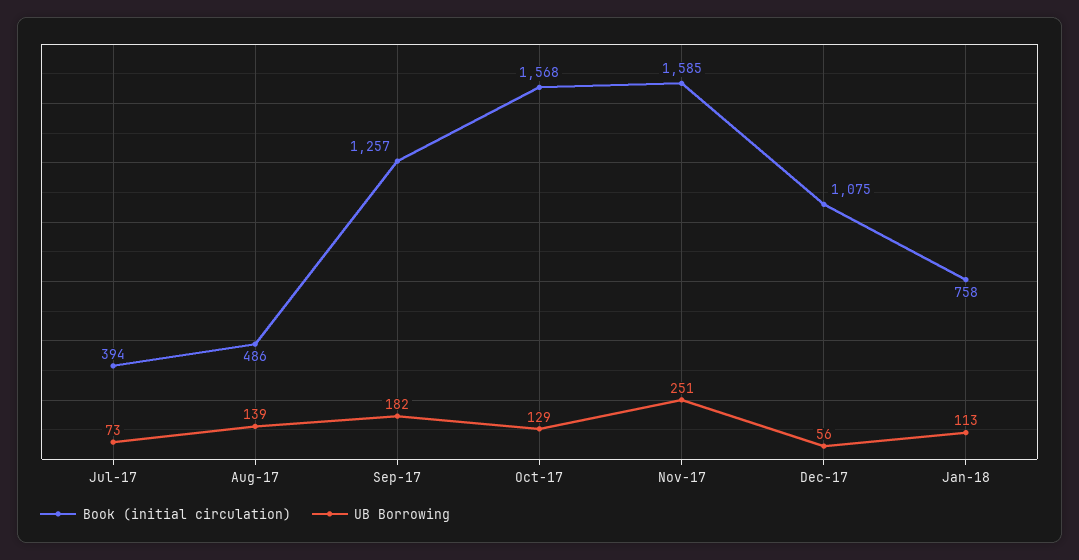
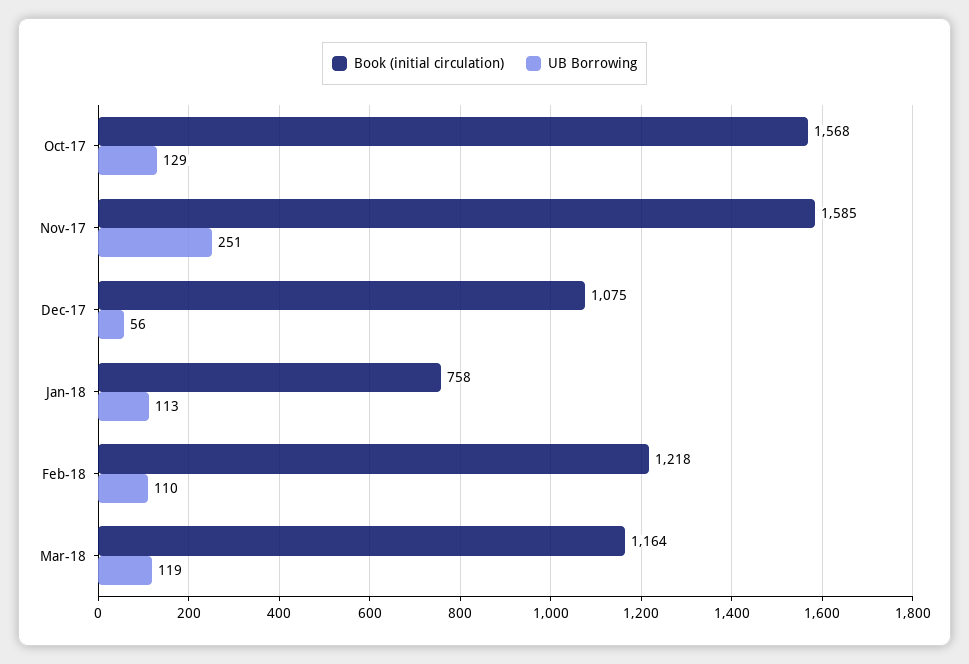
Book (initial circulation), Jul-17: 394 -> none
UB Borrowing, Jul-17: 73 -> none
Book (initial circulation), Aug-17: 486 -> none
UB Borrowing, Aug-17: 139 -> none
Book (initial circulation), Sep-17: 1257 -> none
UB Borrowing, Sep-17: 182 -> none
Book (initial circulation), Feb-18: none -> 1218
UB Borrowing, Feb-18: none -> 110
Book (initial circulation), Mar-18: none -> 1164
UB Borrowing, Mar-18: none -> 119

